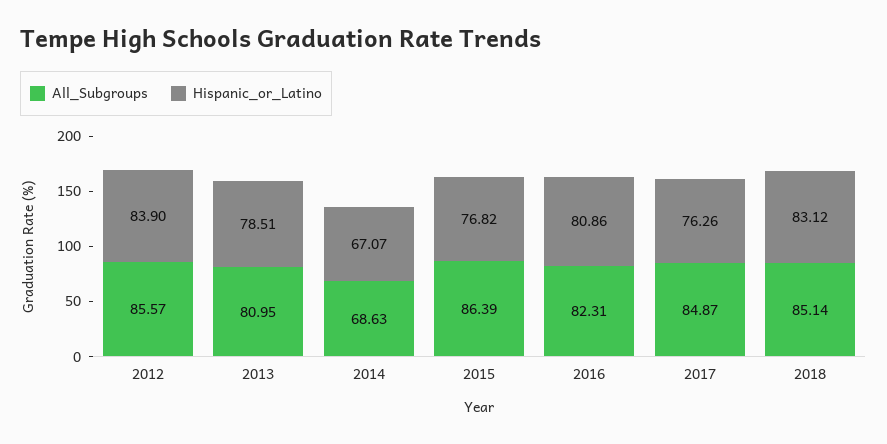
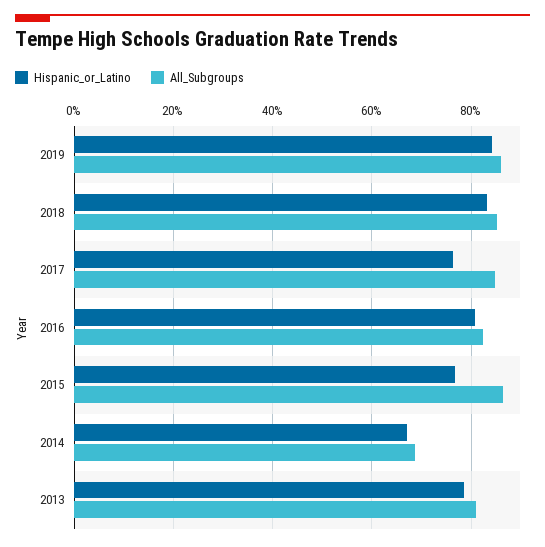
All_Subgroups, 2012: 85.57 -> none
Hispanic_or_Latino, 2012: 83.9 -> none
Hispanic_or_Latino, 2019: none -> 84
All_Subgroups, 2019: none -> 86

